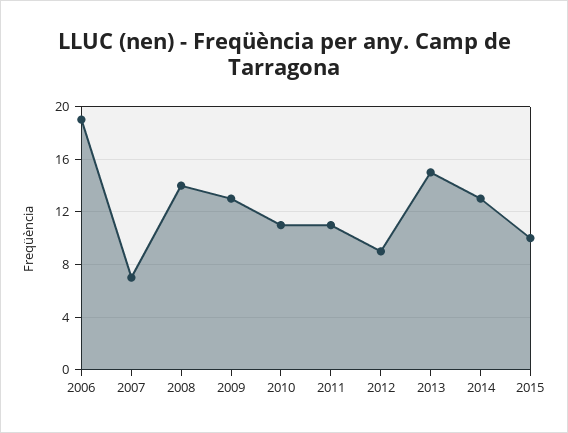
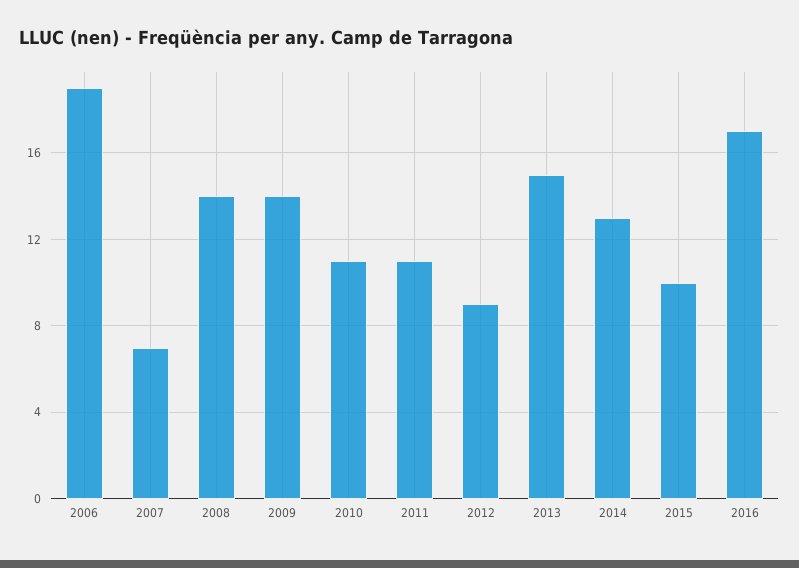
2009: 13 -> 14
2016: none -> 17

